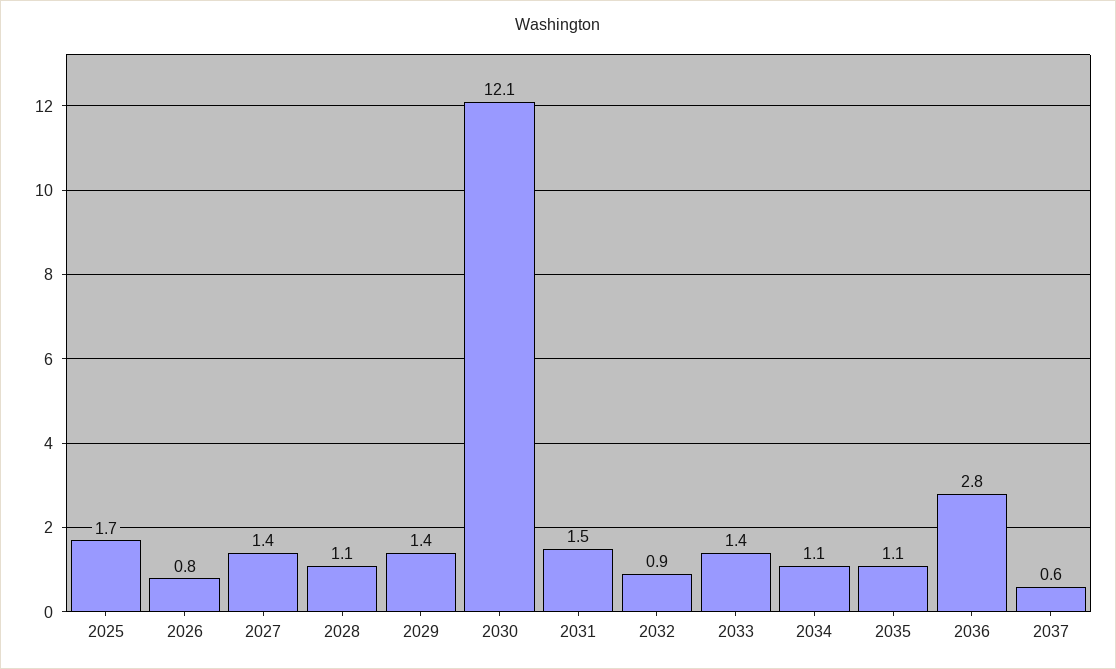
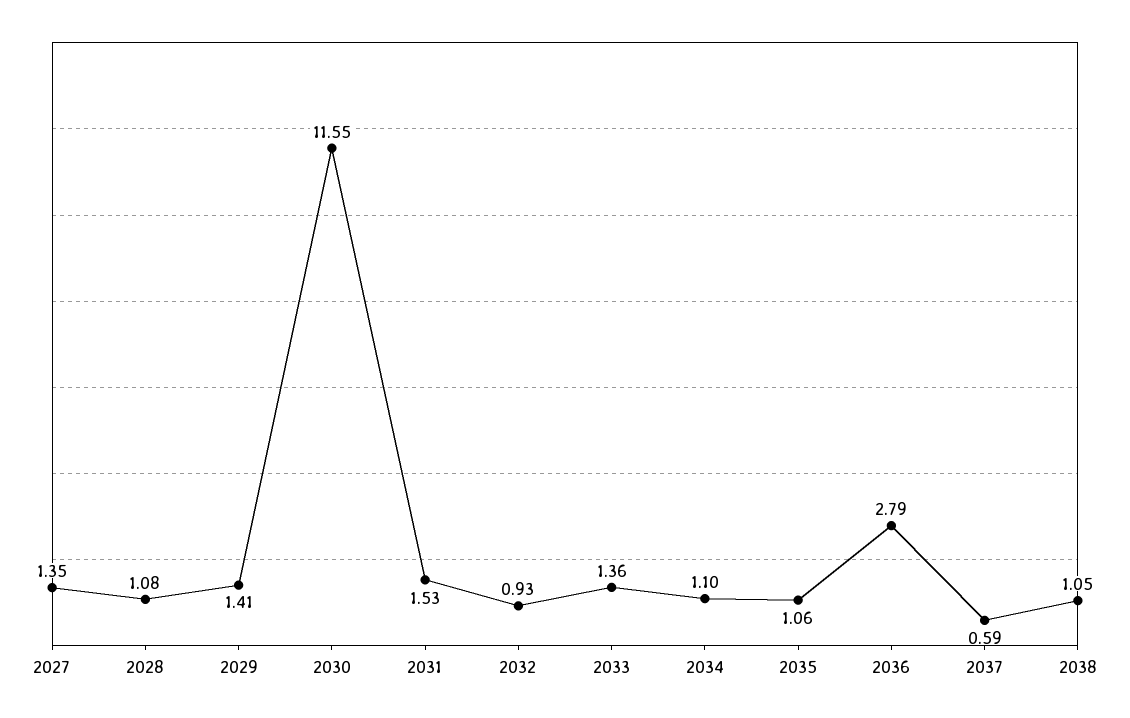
2025: 1.7 -> none
2026: 0.8 -> none
2030: 12.1 -> 11.55
2038: none -> 1.05

